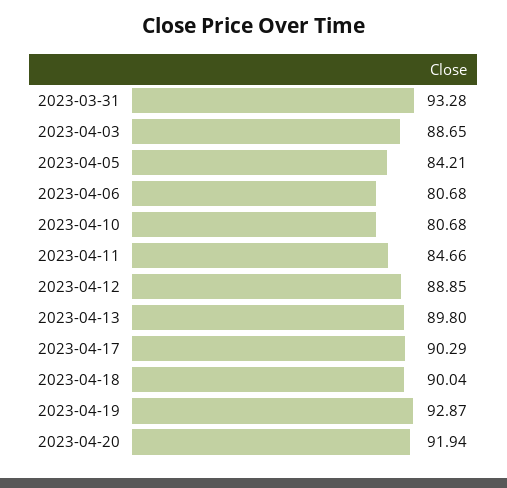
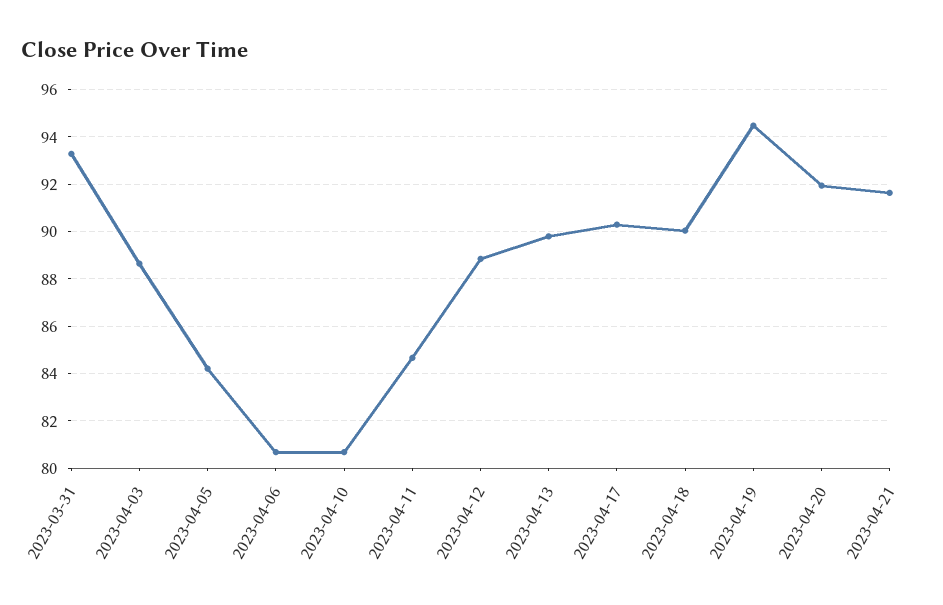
2023-04-19: 92.87 -> 94.5
2023-04-21: none -> 91.5

